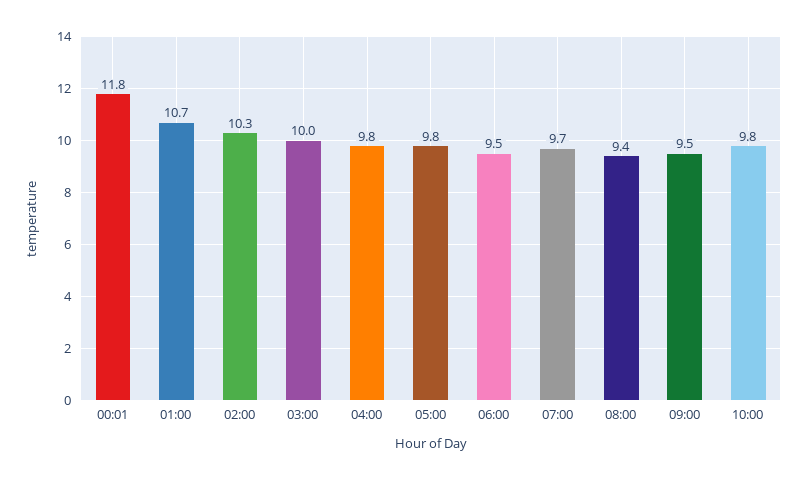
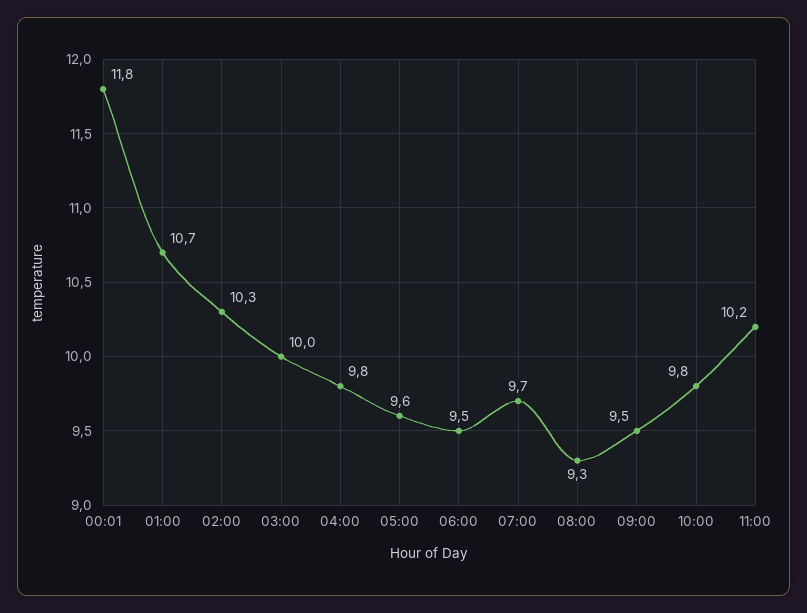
05:00: 9.8 -> 9.6
08:00: 9.4 -> 9.3
11:00: none -> 10.2

